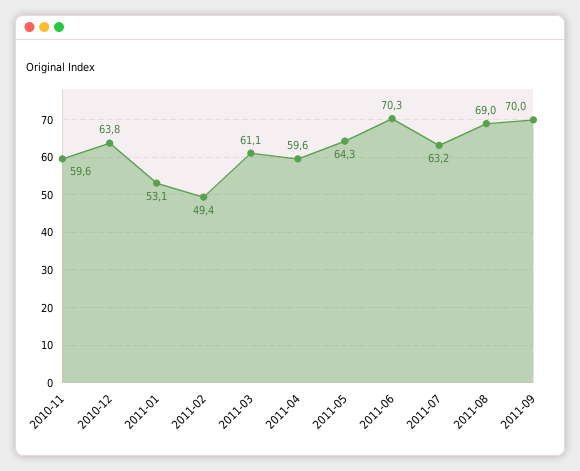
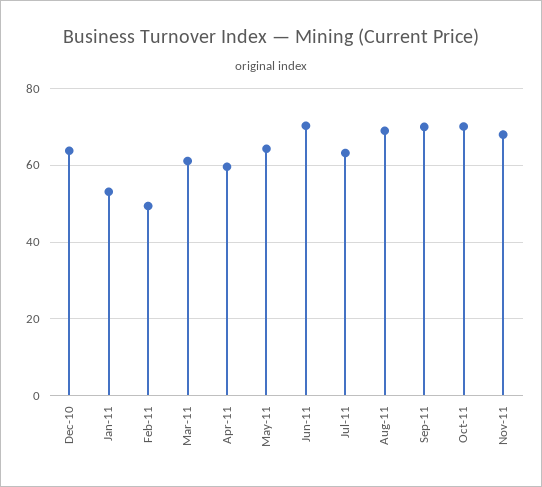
2010-11: 59.6 -> none
Oct-11: none -> 70
Nov-11: none -> 68

